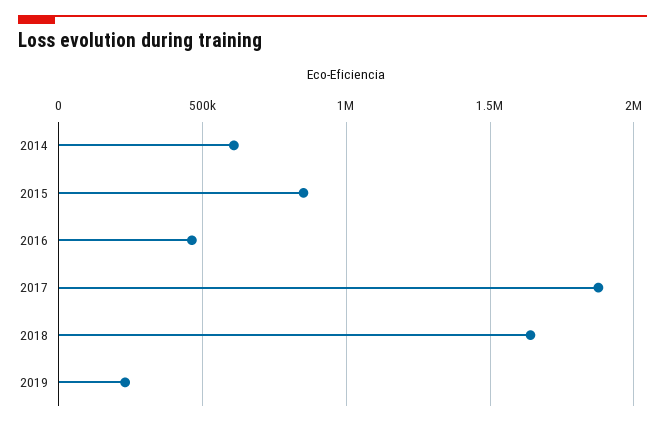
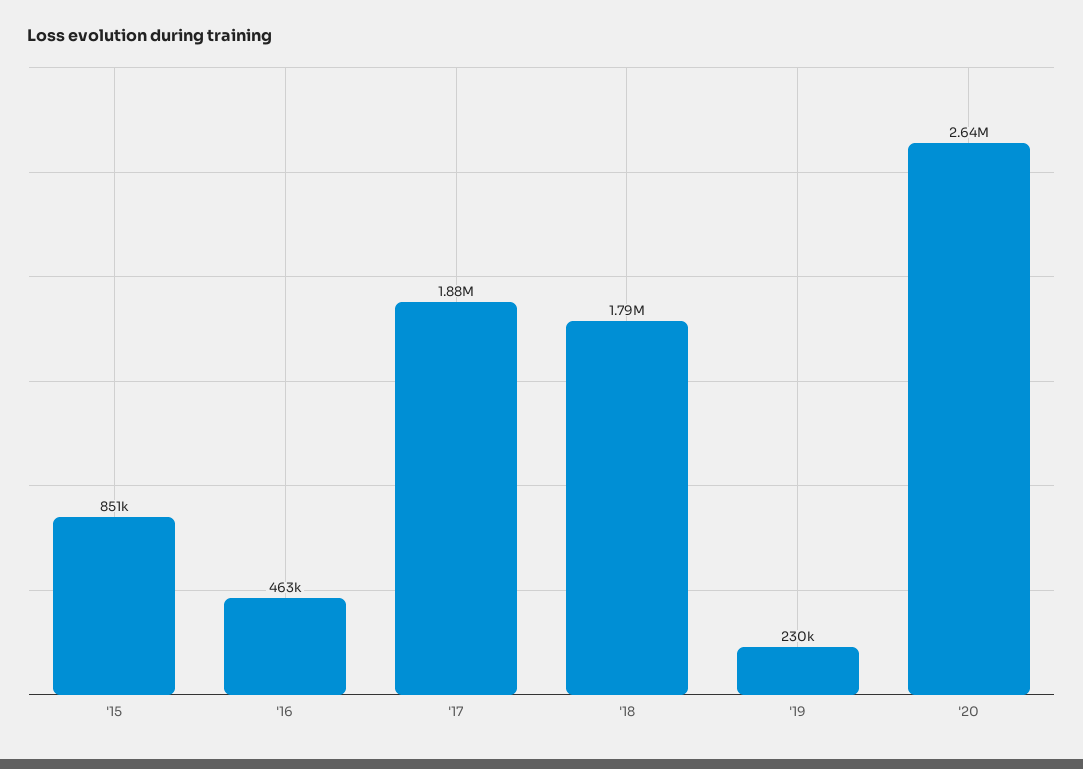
2014: 600000 -> none
2018: 1650000 -> 1790000
'20: none -> 2640000

